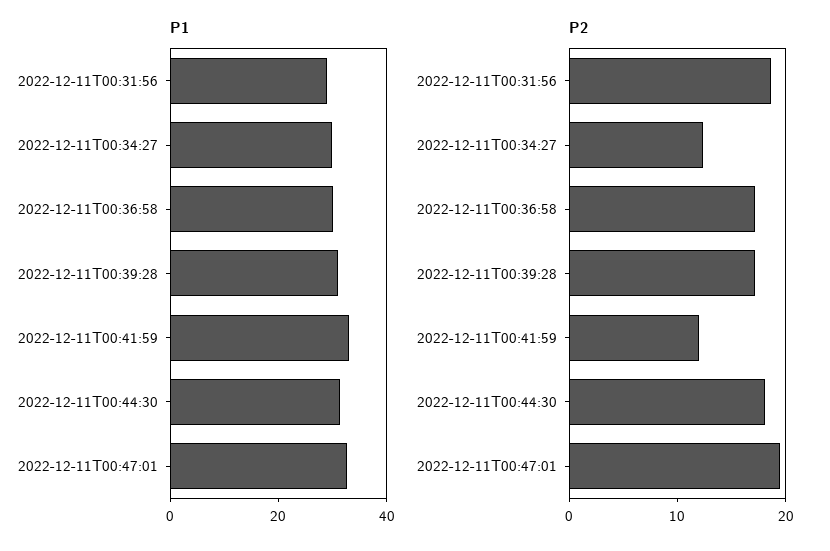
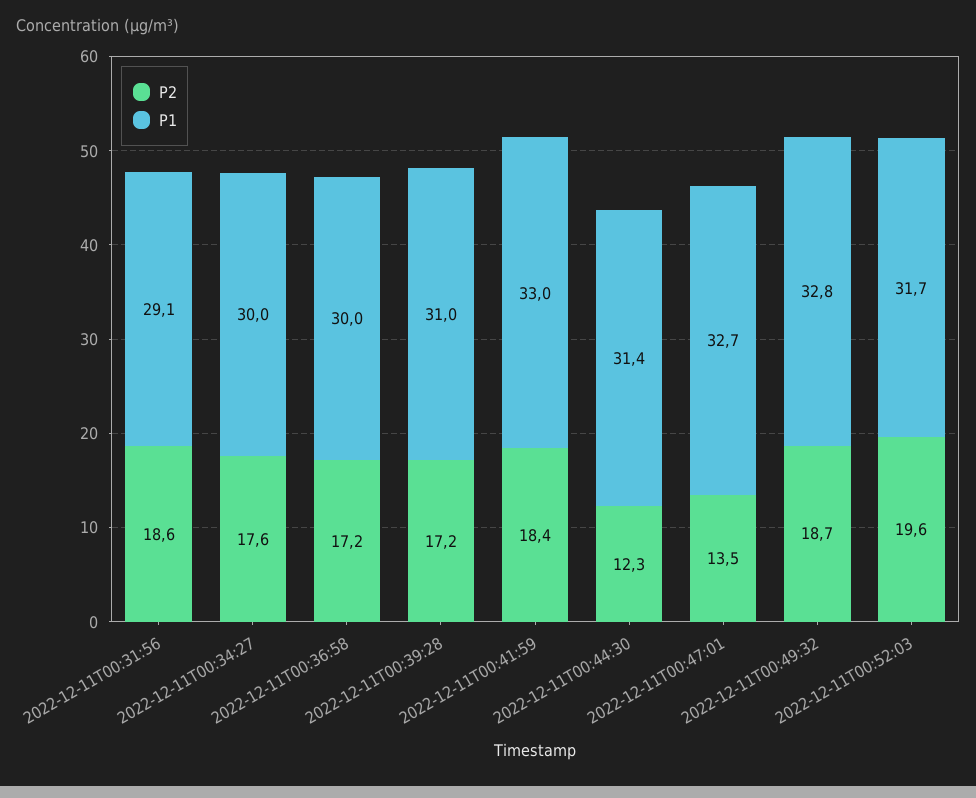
P2, 2022-12-11T00:34:27: 12 -> 17.6
P2, 2022-12-11T00:41:59: 12 -> 18.4
P2, 2022-12-11T00:44:30: 18 -> 12.3
P2, 2022-12-11T00:47:01: 20 -> 13.5
P2, 2022-12-11T00:49:32: none -> 18.7
P1, 2022-12-11T00:49:32: none -> 32.8
P2, 2022-12-11T00:52:03: none -> 19.6
P1, 2022-12-11T00:52:03: none -> 31.7

